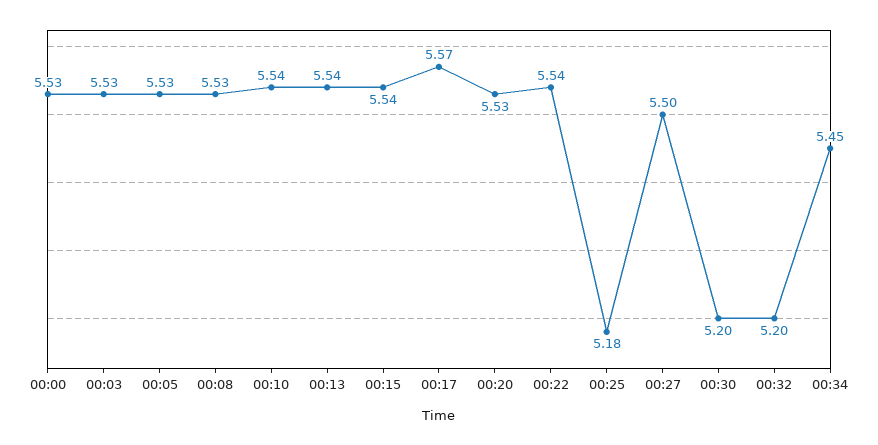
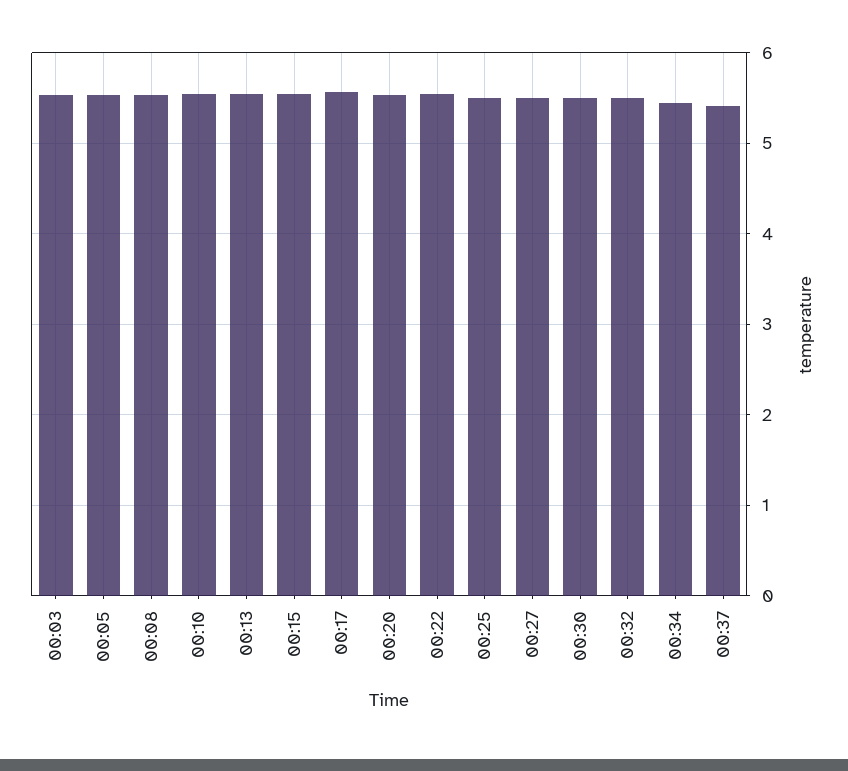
00:00: 5.53 -> none
00:25: 5.18 -> 5.5
00:30: 5.2 -> 5.5
00:32: 5.2 -> 5.5
00:37: none -> 5.4

